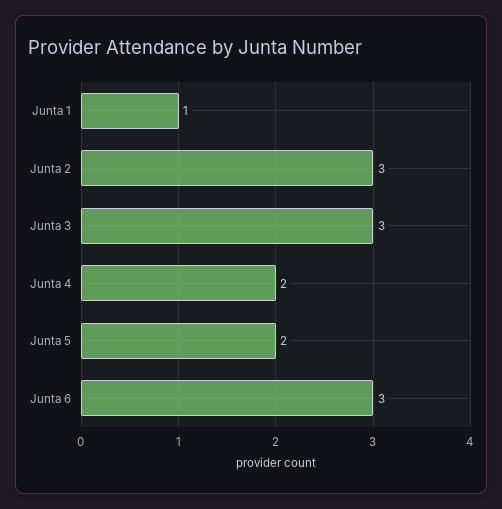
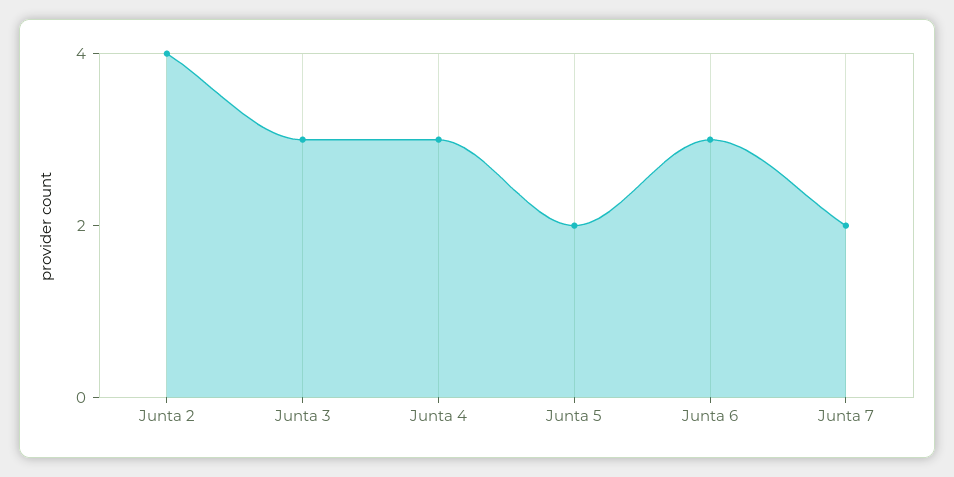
Junta 1: 1 -> none
Junta 2: 3 -> 4
Junta 4: 2 -> 3
Junta 7: none -> 2

